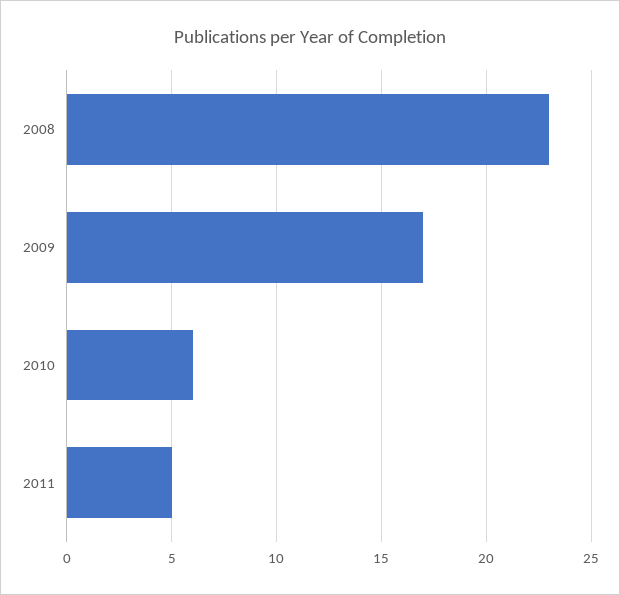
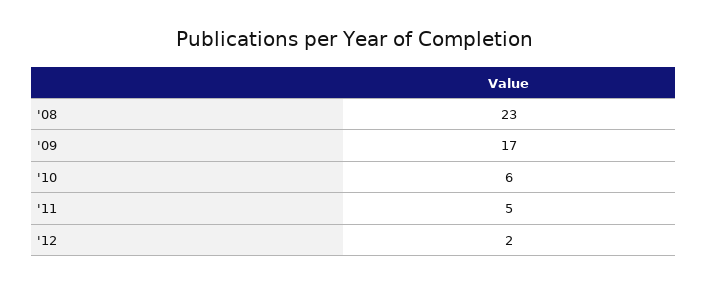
'12: none -> 2

